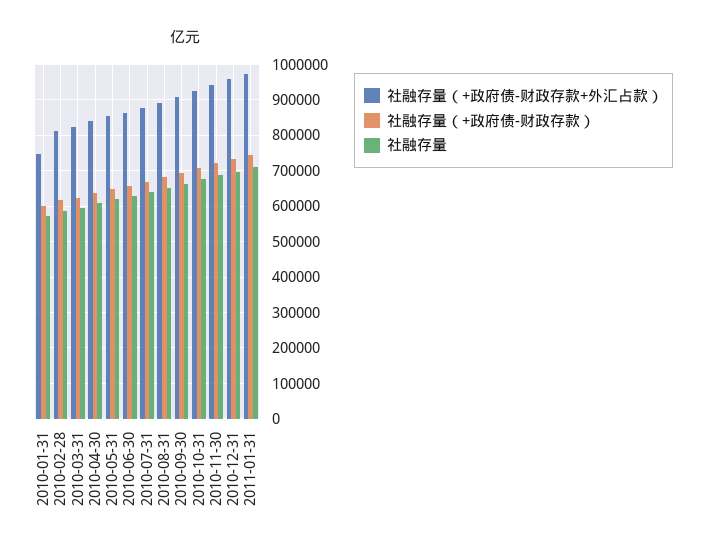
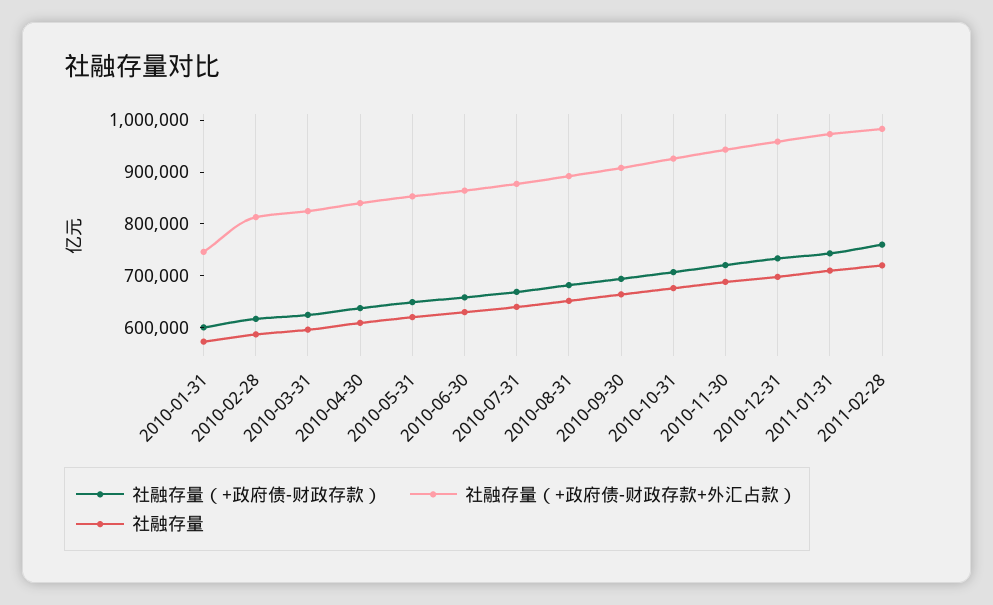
社融存量（+政府债-财政存款）, 2011-02-28: none -> 760000
社融存量（+政府债-财政存款+外汇占款）, 2011-02-28: none -> 980000
社融存量, 2011-02-28: none -> 720000

